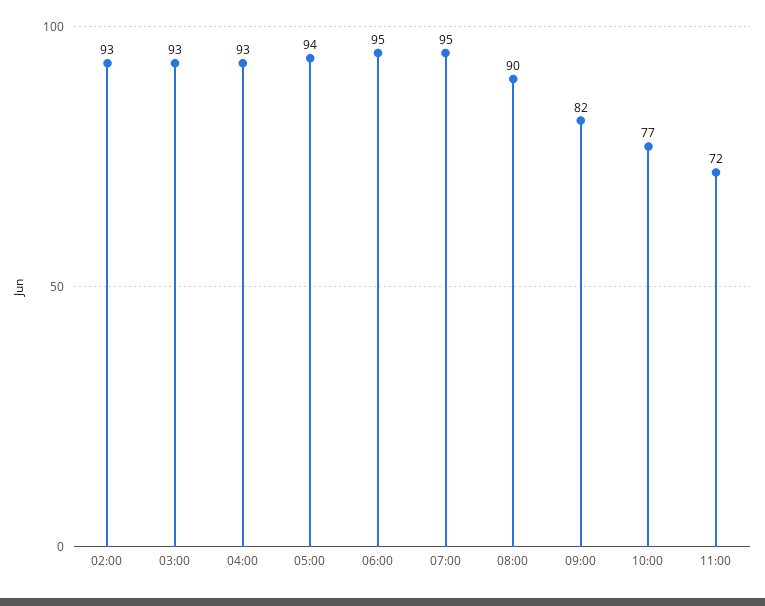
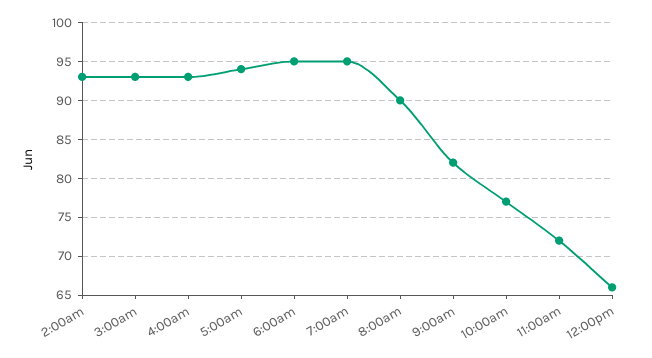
12:00pm: none -> 66

